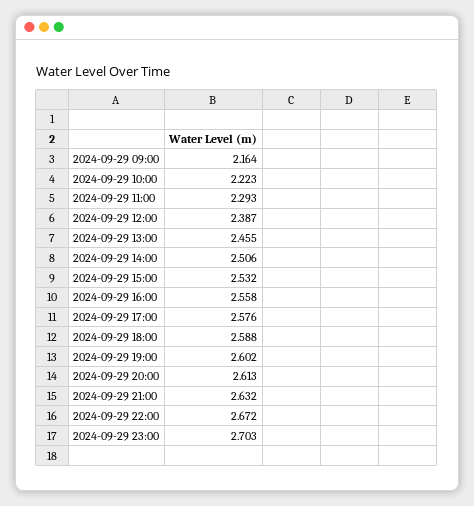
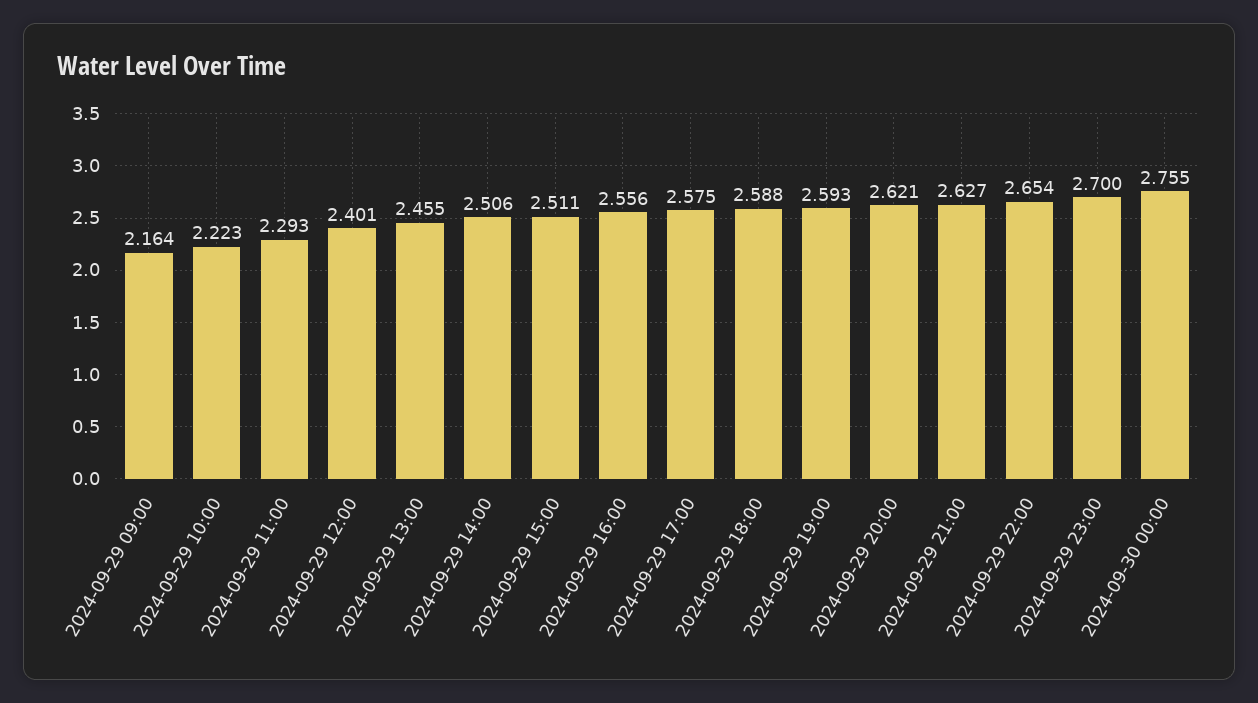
2024-09-29 12:00: 2.387 -> 2.401
2024-09-29 15:00: 2.532 -> 2.511
2024-09-29 16:00: 2.558 -> 2.556
2024-09-29 17:00: 2.576 -> 2.575
2024-09-29 19:00: 2.602 -> 2.593
2024-09-29 20:00: 2.613 -> 2.621
2024-09-29 21:00: 2.632 -> 2.627
2024-09-29 22:00: 2.672 -> 2.654
2024-09-29 23:00: 2.703 -> 2.7
2024-09-30 00:00: none -> 2.755

